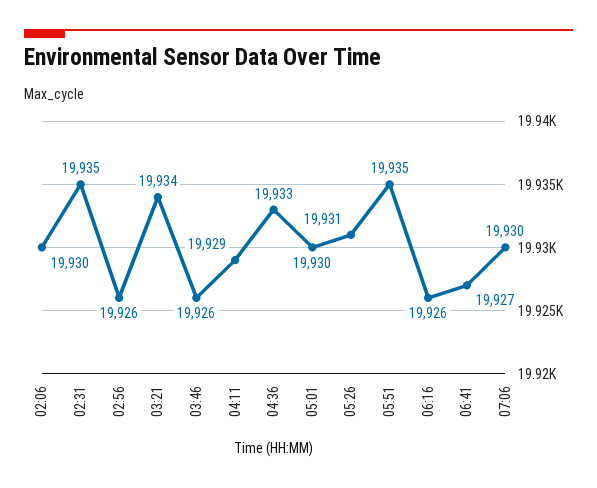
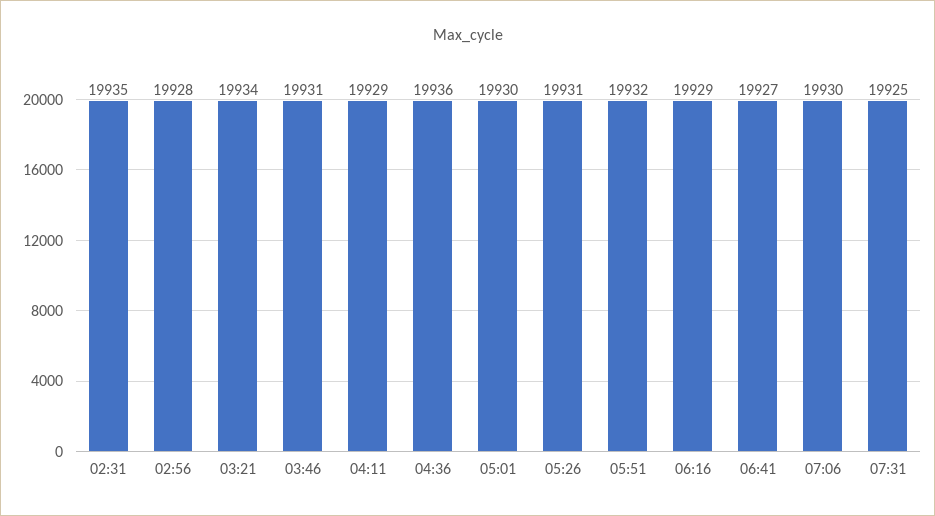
02:06: 19930 -> none
02:56: 19926 -> 19928
03:46: 19926 -> 19931
04:36: 19933 -> 19936
05:51: 19935 -> 19932
06:16: 19926 -> 19929
07:31: none -> 19925

